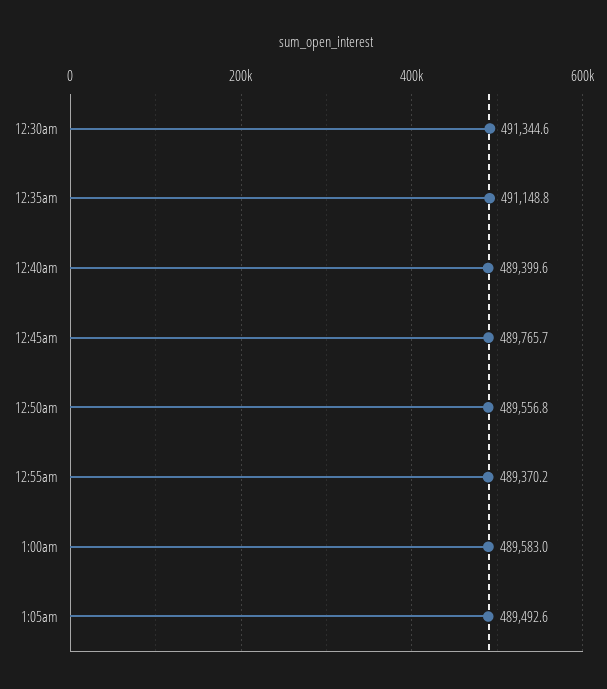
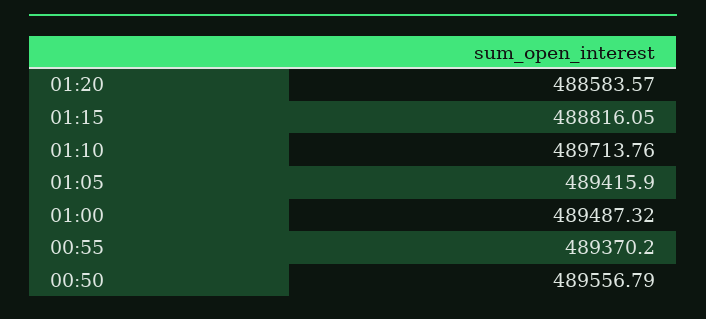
12:30am: 491344.6 -> none
12:35am: 491148.8 -> none
12:40am: 489399.6 -> none
12:45am: 489765.7 -> none
1:00am: 489583 -> 489487.32
1:05am: 489492.6 -> 489415.9
01:20: none -> 488583.57
01:15: none -> 488816.05
01:10: none -> 489713.76

